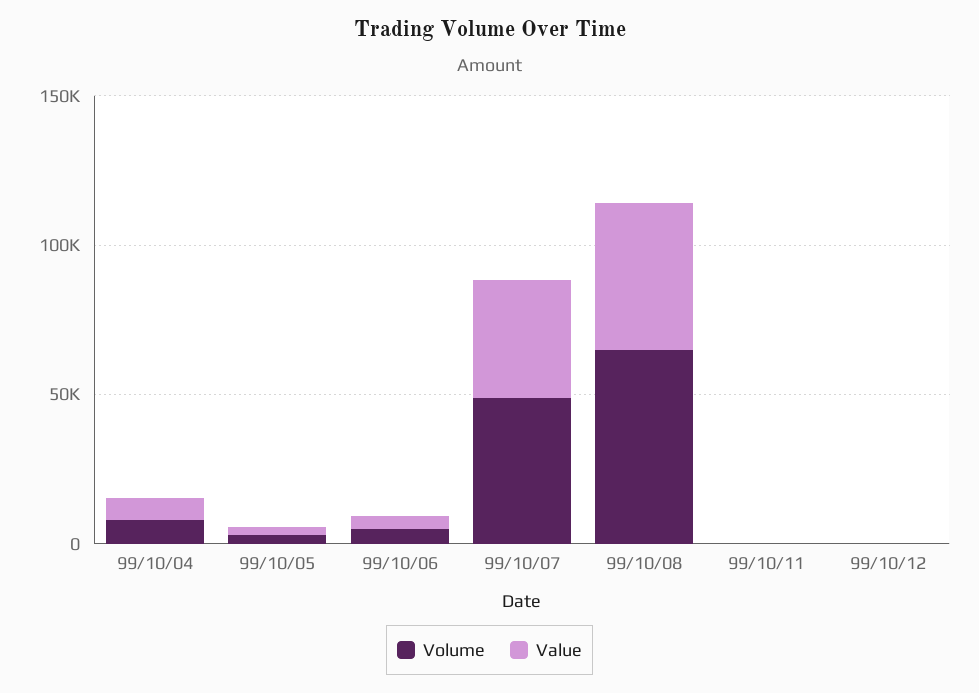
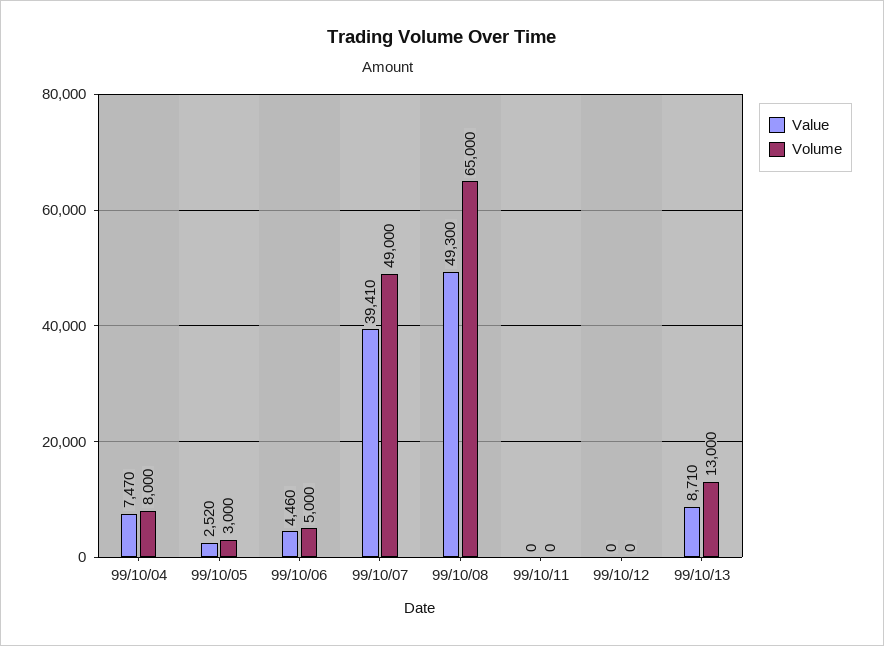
Value, 99/10/13: none -> 8710
Volume, 99/10/13: none -> 13000

